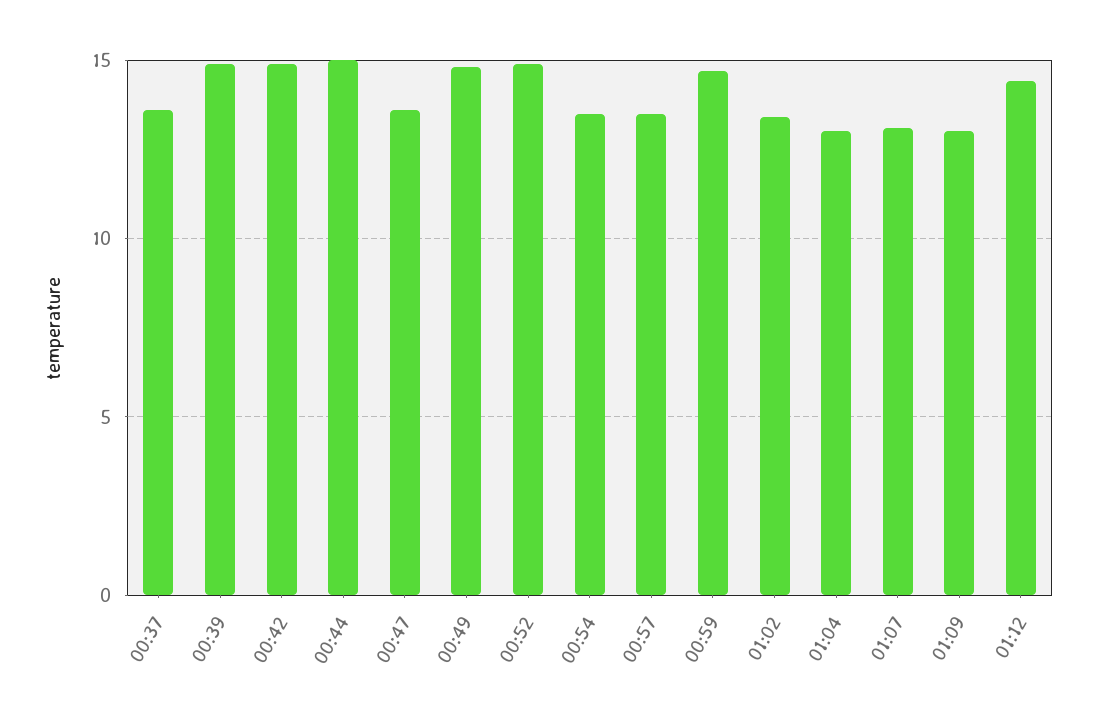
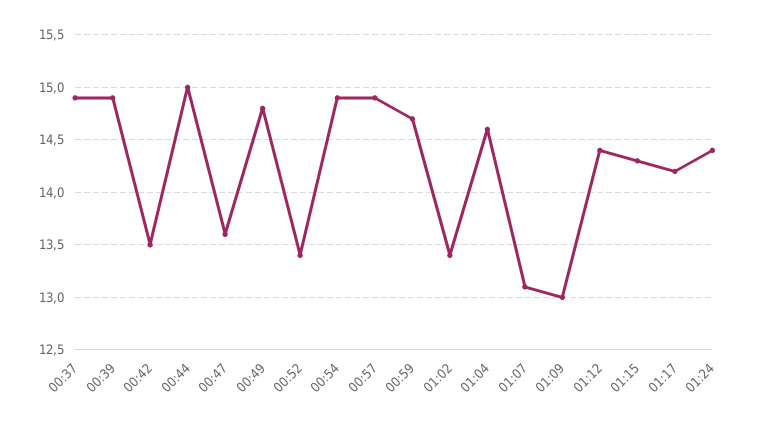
00:37: 13.5 -> 14.9
00:42: 15 -> 13.5
00:52: 15 -> 13.4
00:54: 13.5 -> 14.9
00:57: 13.5 -> 14.9
01:04: 13 -> 14.6
01:15: none -> 14.3
01:17: none -> 14.2
01:24: none -> 14.4

